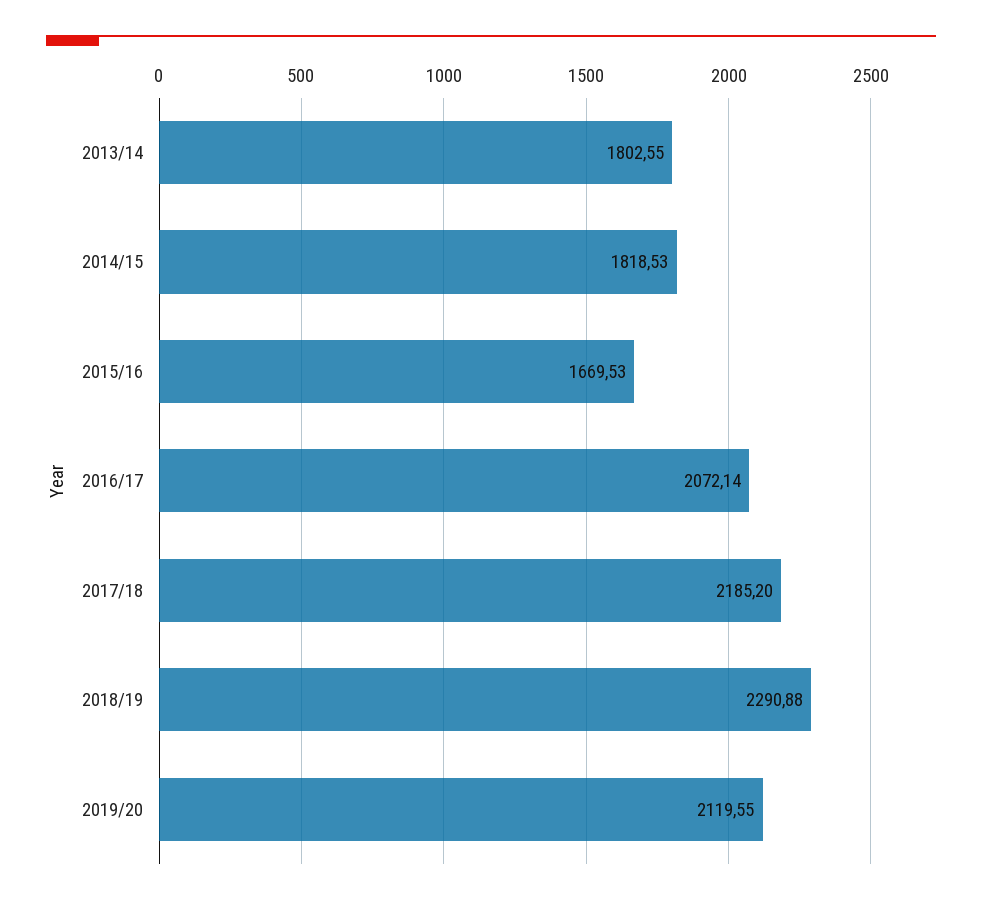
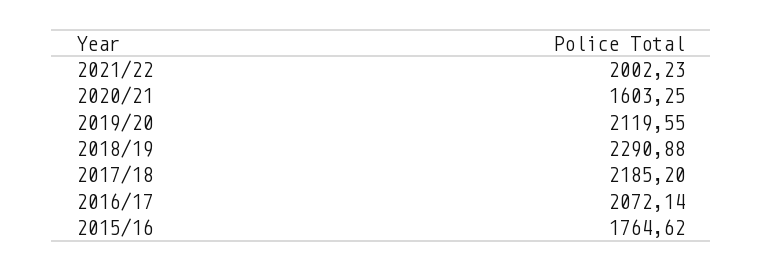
2013/14: 1802.55 -> none
2014/15: 1818.53 -> none
2015/16: 1669.53 -> 1764.62
2021/22: none -> 2002.23
2020/21: none -> 1603.25

